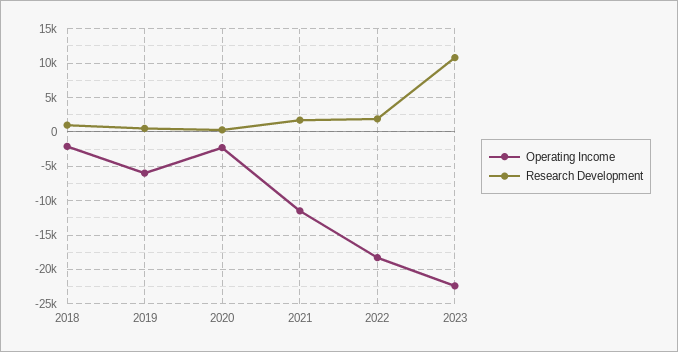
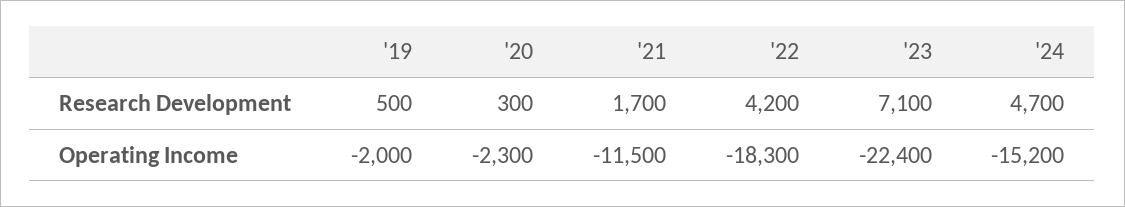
Operating Income, 2018: -2000 -> none
Research Development, 2018: 1000 -> none
Operating Income, 2019: -6000 -> -2000
Research Development, 2022: 2000 -> 4200
Research Development, 2023: 11000 -> 7100
Research Development, '24: none -> 4700
Operating Income, '24: none -> -15200

